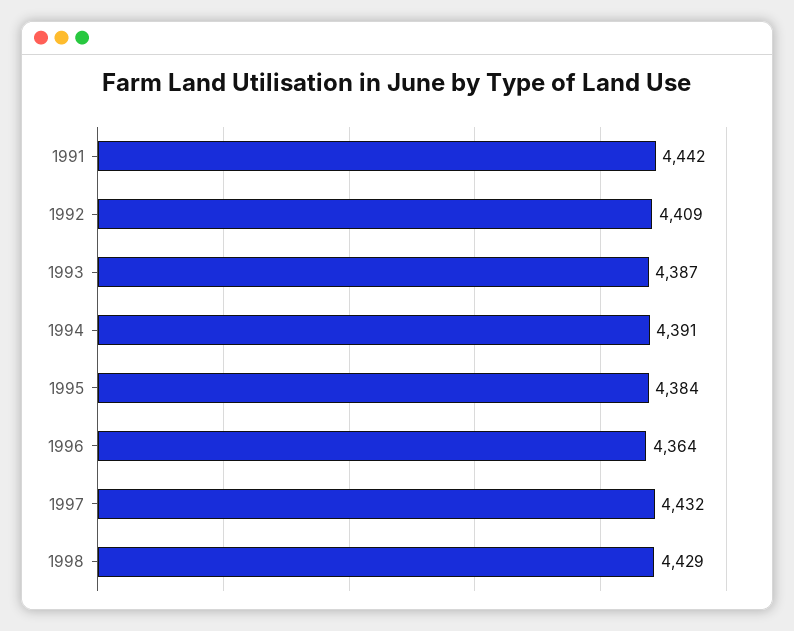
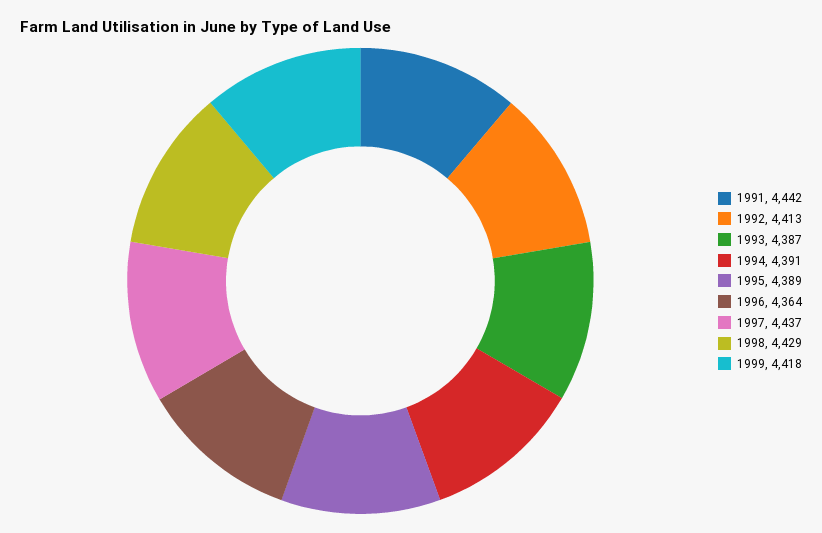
1992: 4409 -> 4413
1995: 4384 -> 4389
1997: 4432 -> 4437
1999: none -> 4418

